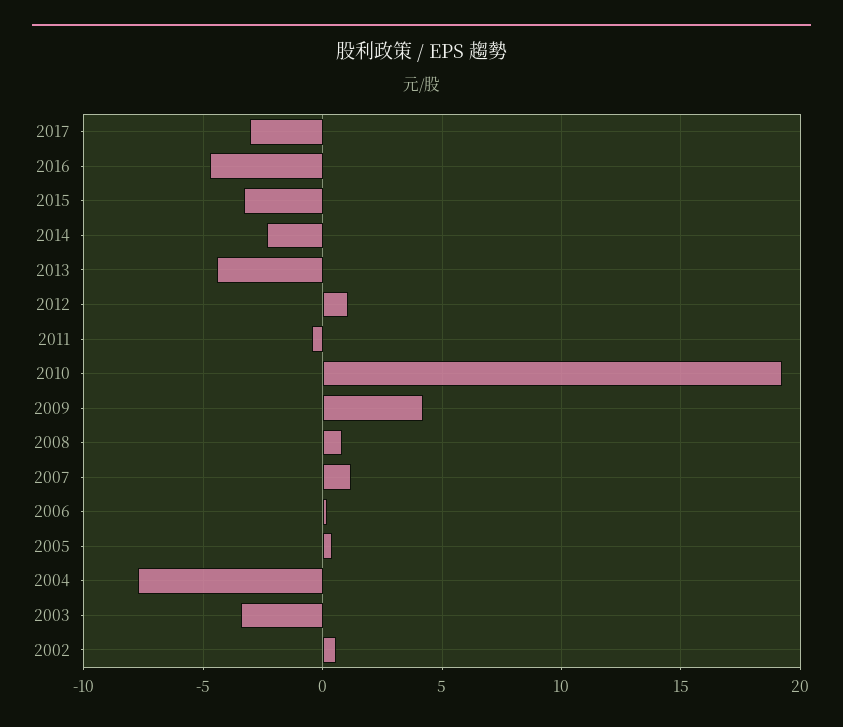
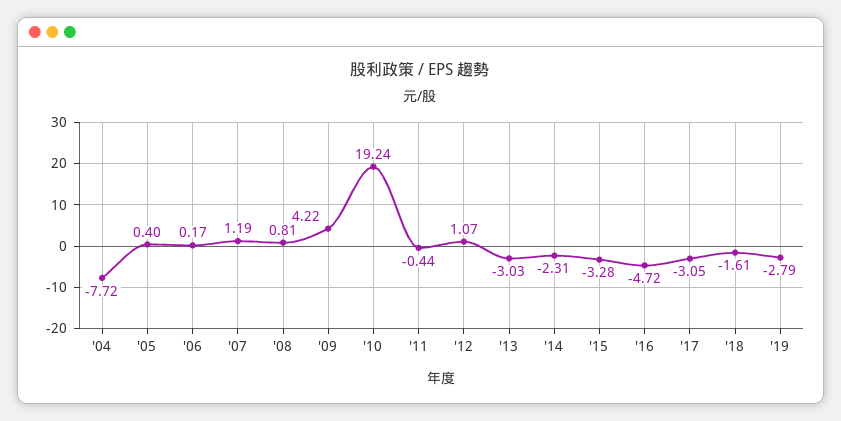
2013: -4.5 -> -3.03
2003: -3.5 -> none
2002: 0.5 -> none
'18: none -> -1.61
'19: none -> -2.79

